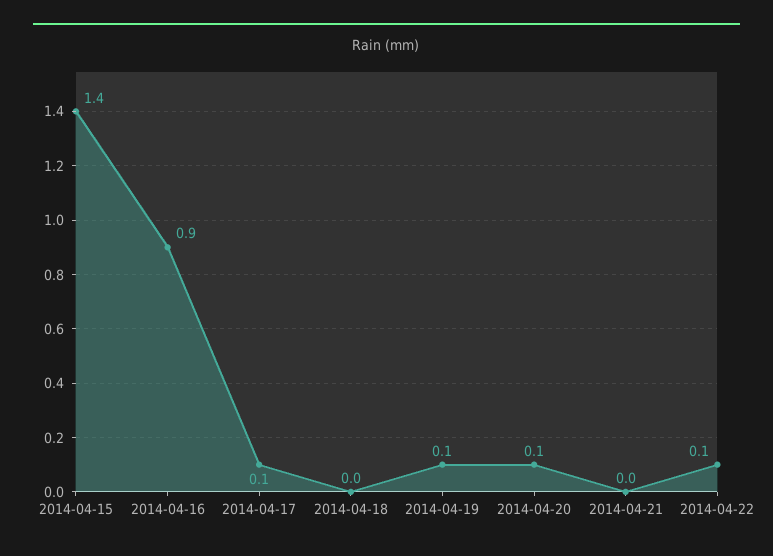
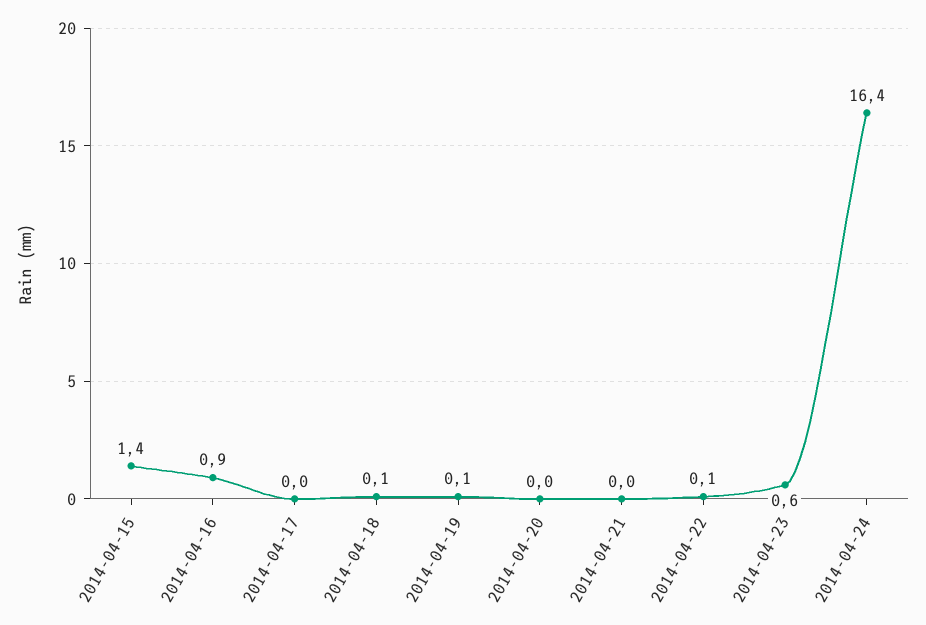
2014-04-17: 0.1 -> 0
2014-04-18: 0 -> 0.1
2014-04-20: 0.1 -> 0
2014-04-23: none -> 0.6
2014-04-24: none -> 16.4

